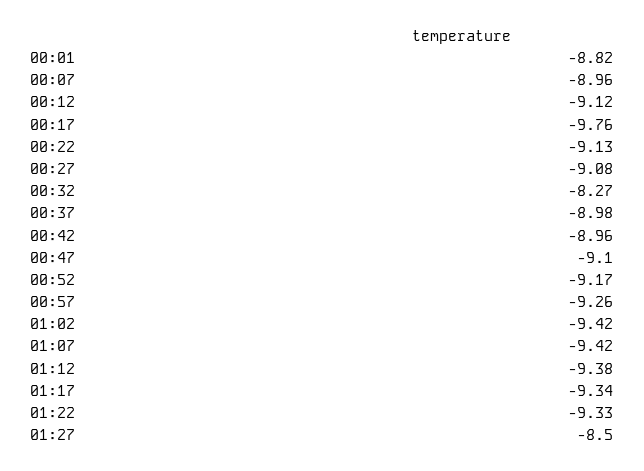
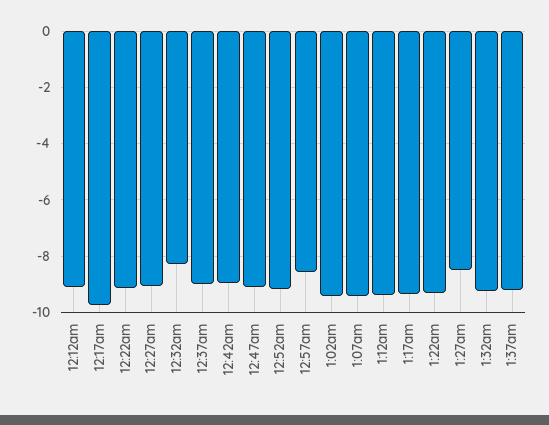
00:01: -8.82 -> none
00:07: -8.96 -> none
00:57: -9.26 -> -8.5
1:32am: none -> -9.25
1:37am: none -> -9.25

